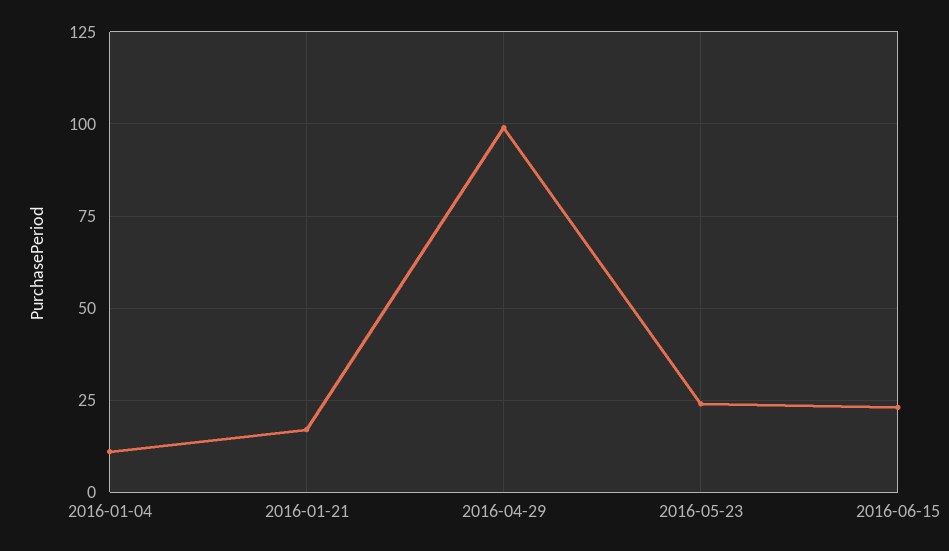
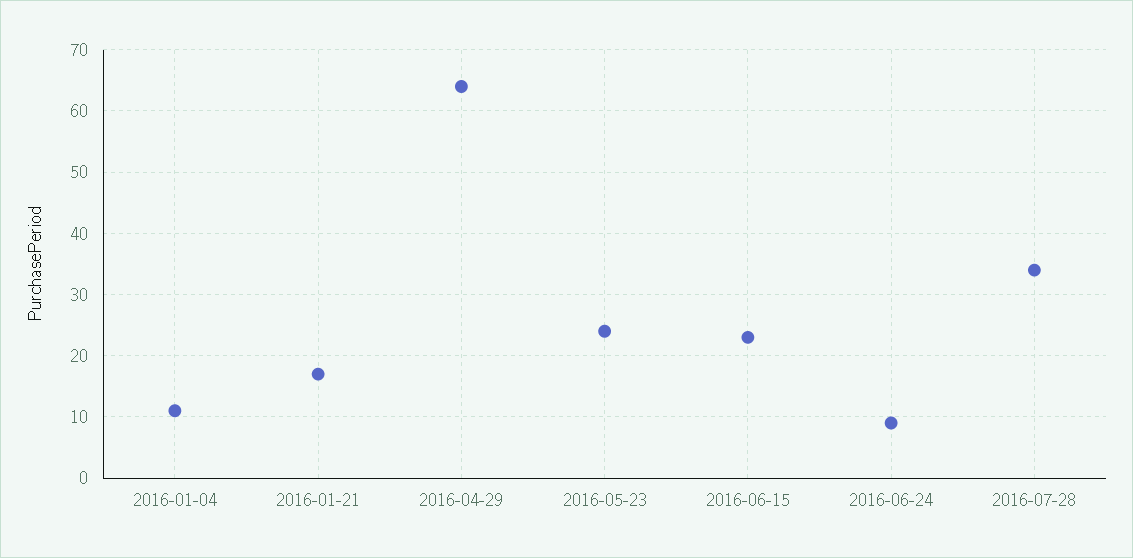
2016-04-29: 100 -> 64
2016-06-24: none -> 9
2016-07-28: none -> 34

